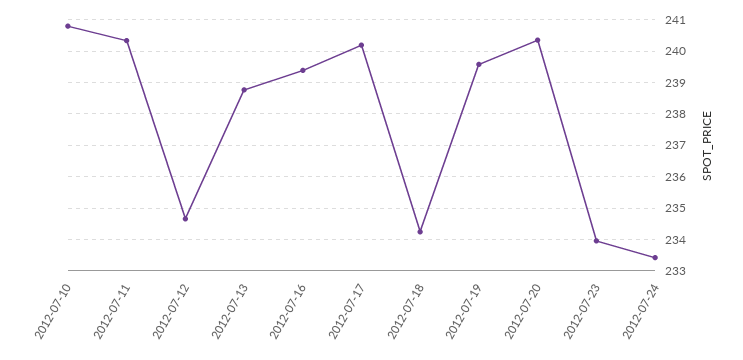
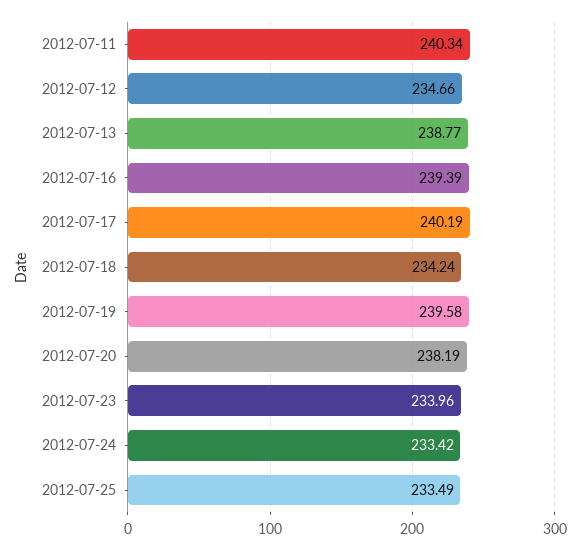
2012-07-10: 240.8 -> none
2012-07-20: 240.4 -> 238.19
2012-07-25: none -> 233.49

